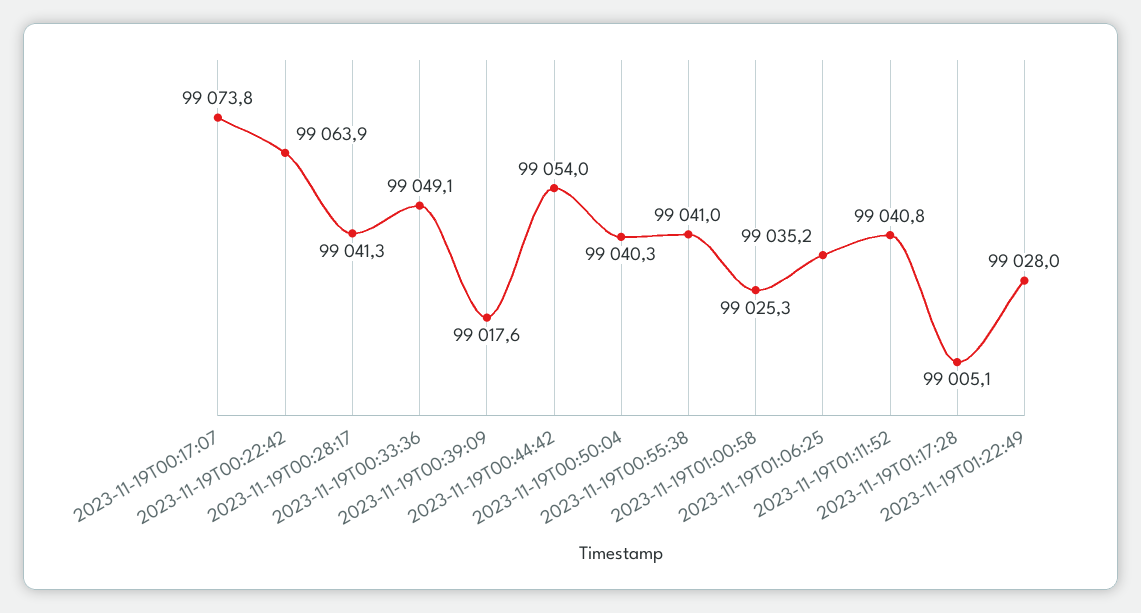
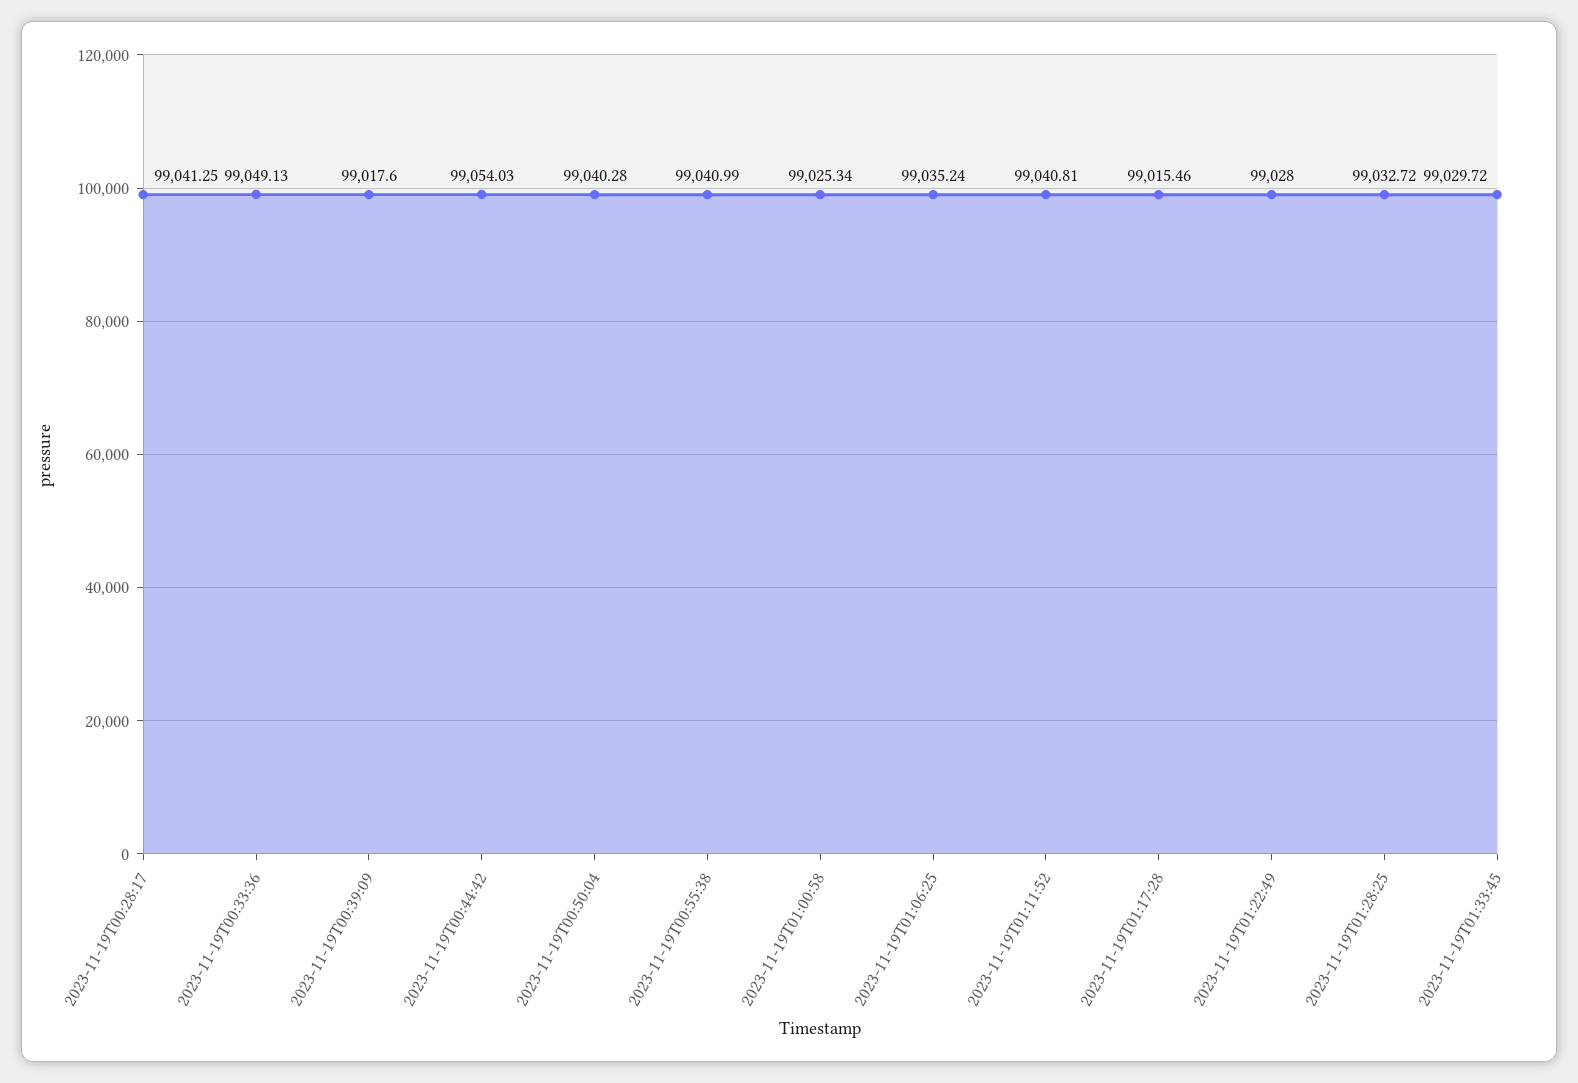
2023-11-19T00:17:07: 99073.8 -> none
2023-11-19T00:22:42: 99063.9 -> none
2023-11-19T01:17:28: 99005.1 -> 99015.46
2023-11-19T01:28:25: none -> 99032.72
2023-11-19T01:33:45: none -> 99029.72

